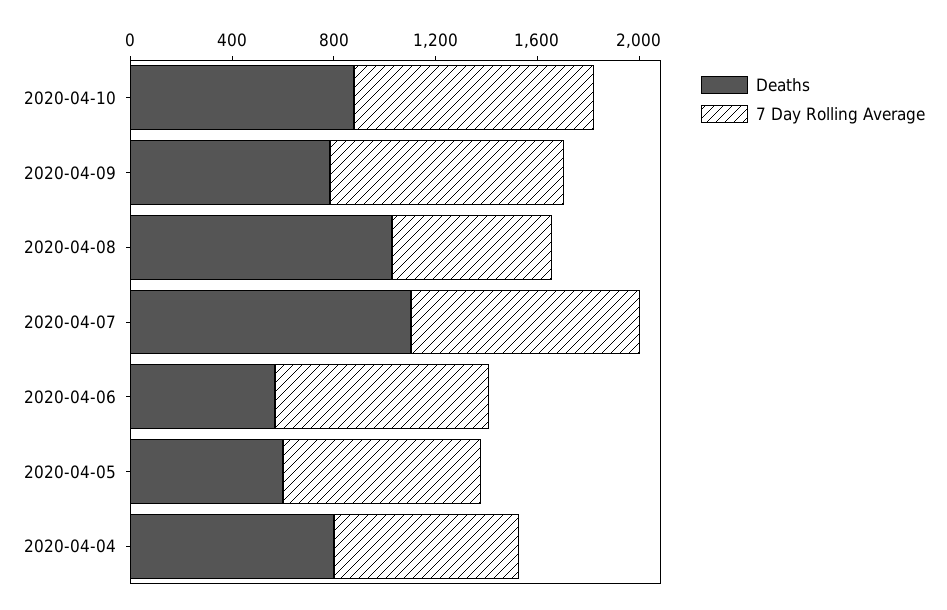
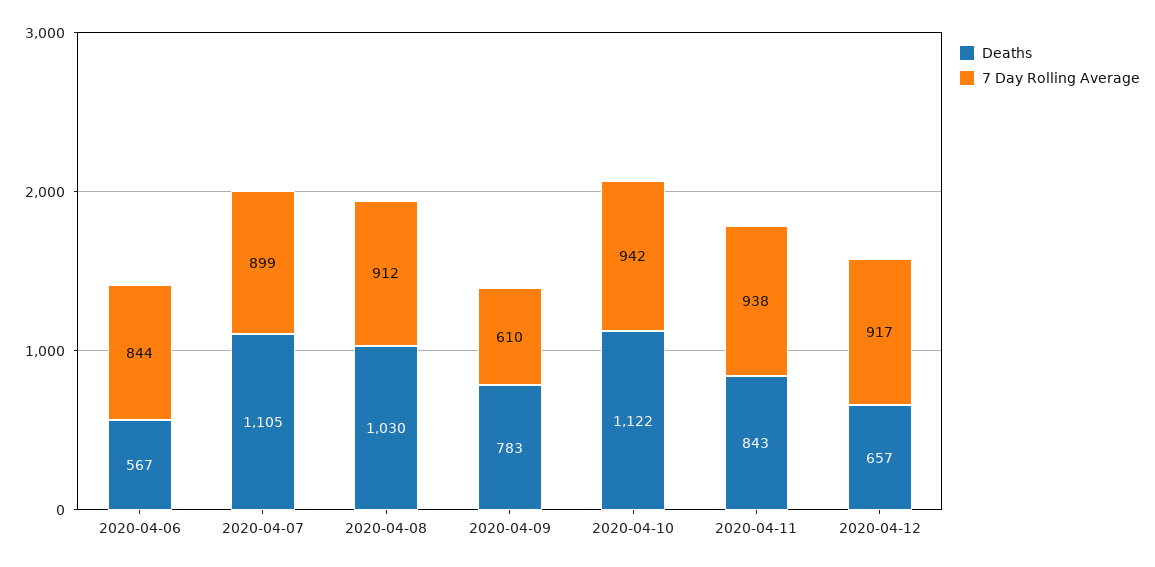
Deaths, 2020-04-10: 900 -> 1122
7 Day Rolling Average, 2020-04-09: 900 -> 610
7 Day Rolling Average, 2020-04-08: 600 -> 912
Deaths, 2020-04-05: 600 -> none
7 Day Rolling Average, 2020-04-05: 800 -> none
Deaths, 2020-04-04: 800 -> none
7 Day Rolling Average, 2020-04-04: 700 -> none
Deaths, 2020-04-11: none -> 843
7 Day Rolling Average, 2020-04-11: none -> 938
Deaths, 2020-04-12: none -> 657
7 Day Rolling Average, 2020-04-12: none -> 917

